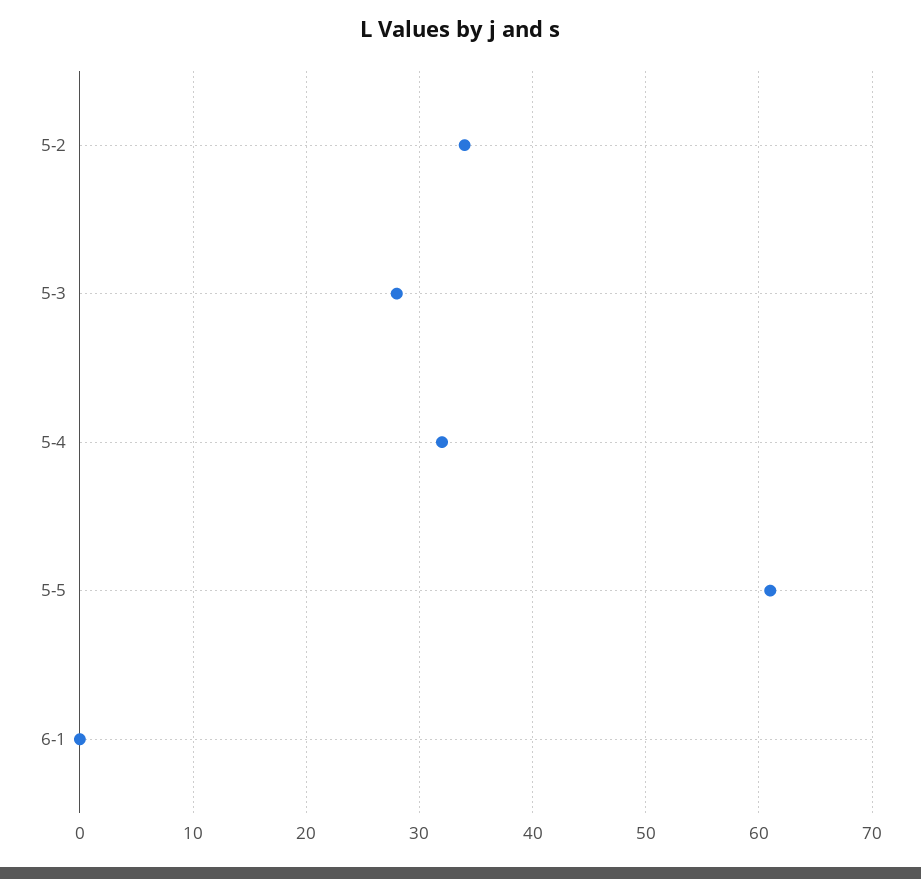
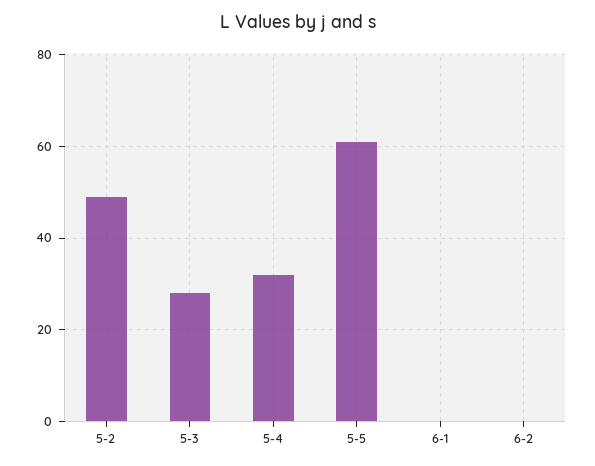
5-2: 34 -> 50
6-2: none -> 0

